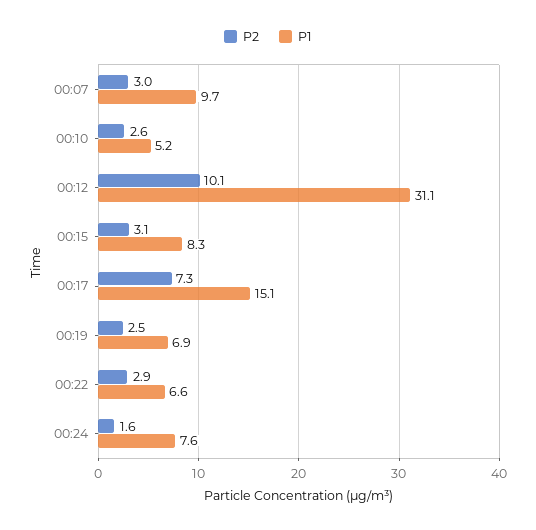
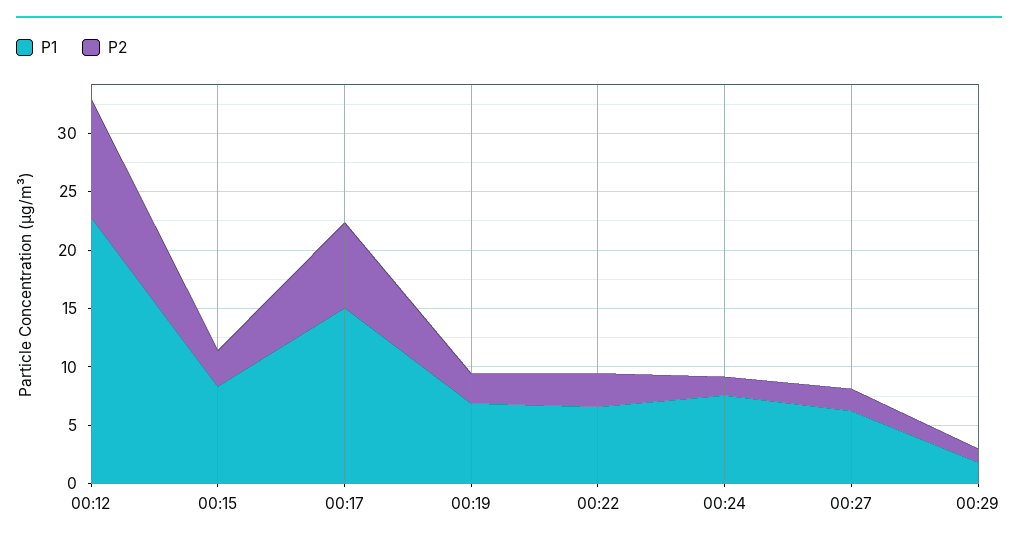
P2, 00:07: 3 -> none
P1, 00:07: 9.7 -> none
P2, 00:10: 2.6 -> none
P1, 00:10: 5.2 -> none
P1, 00:12: 31.1 -> 23
P1, 00:27: none -> 6
P2, 00:27: none -> 2
P1, 00:29: none -> 2
P2, 00:29: none -> 1

